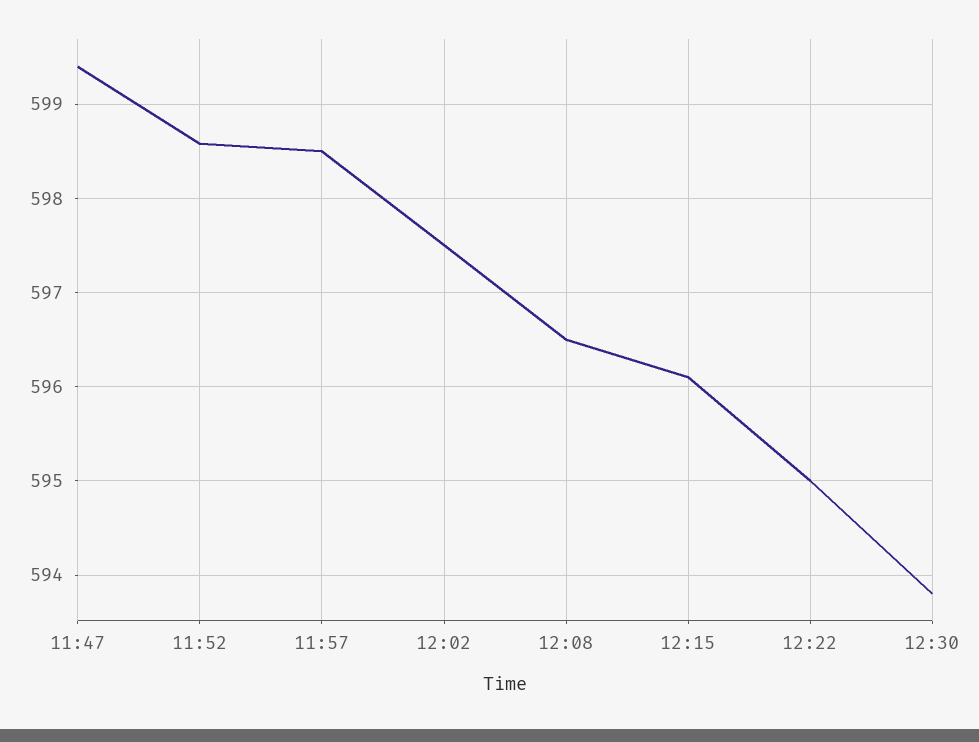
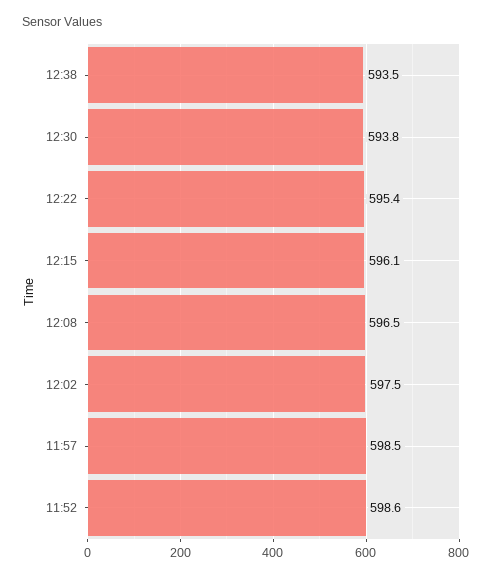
11:47: 599.4 -> none
12:22: 595 -> 595.4
12:38: none -> 593.5

